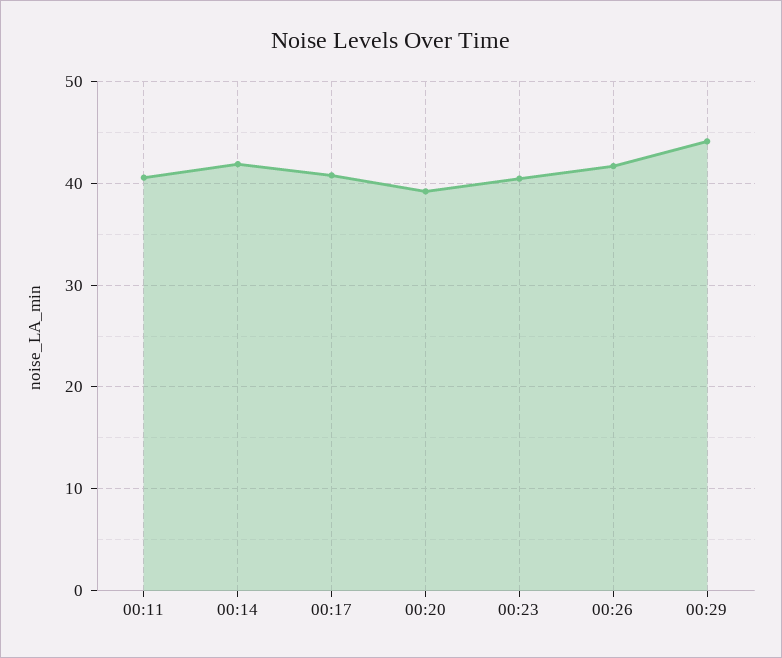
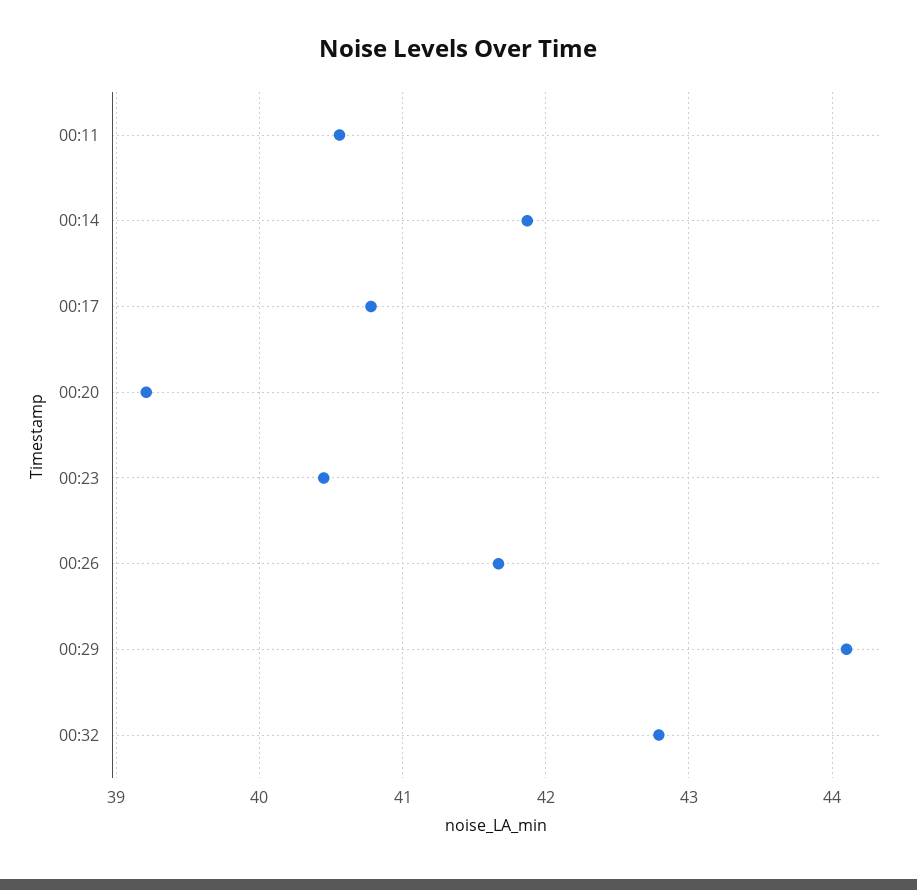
00:32: none -> 42.8

